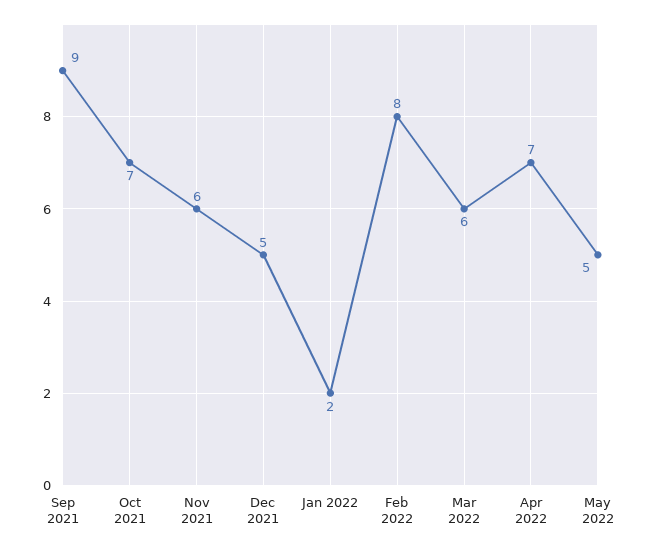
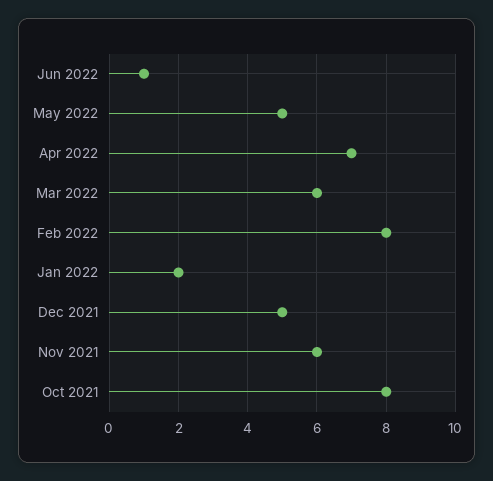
Sep 2021: 9 -> none
Oct 2021: 7 -> 8
Jun 2022: none -> 1

